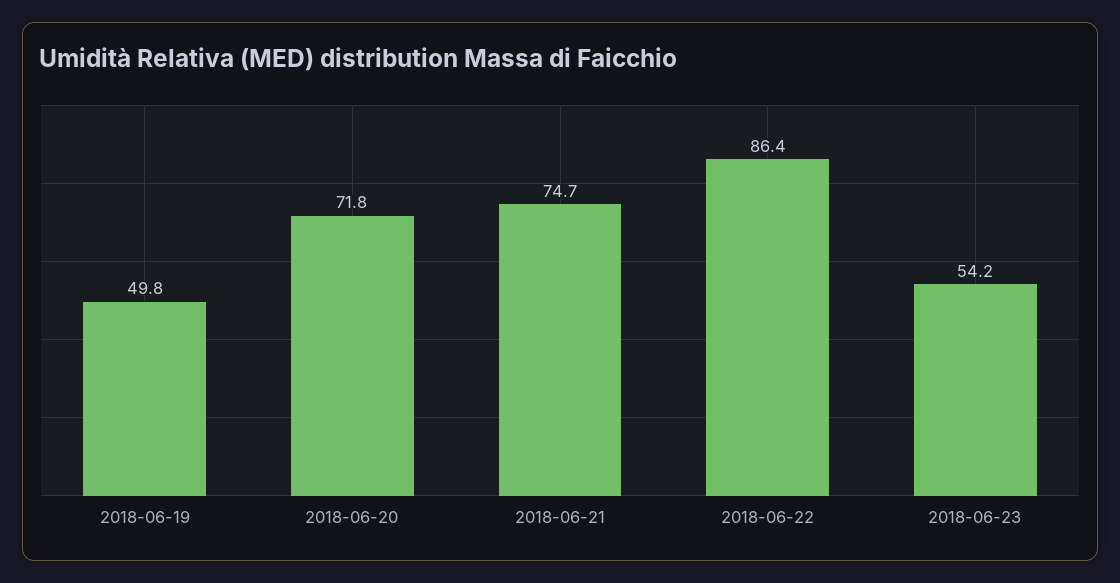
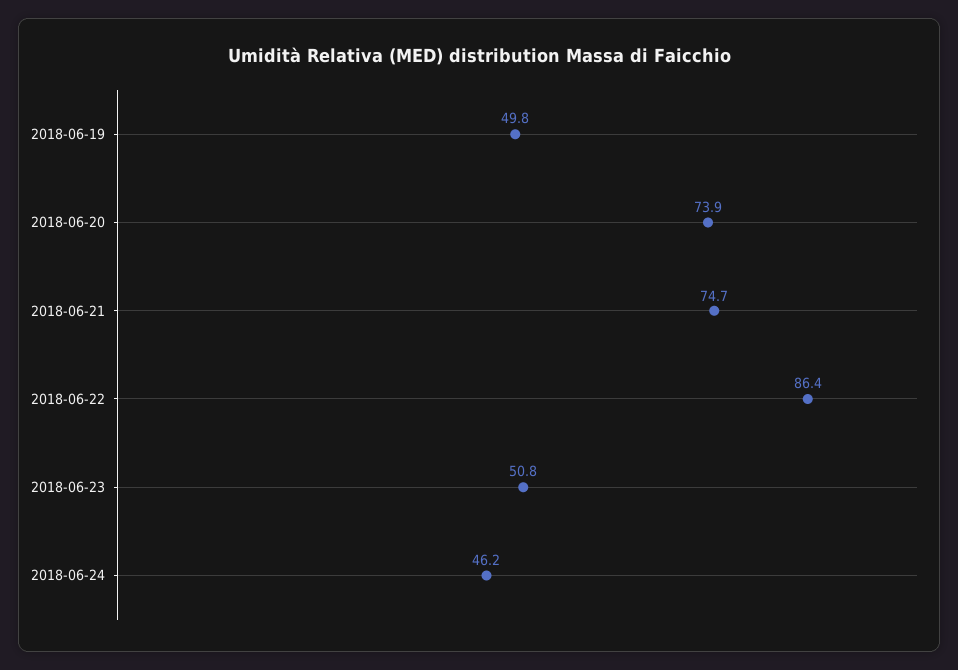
2018-06-20: 71.8 -> 73.9
2018-06-23: 54.2 -> 50.8
2018-06-24: none -> 46.2

